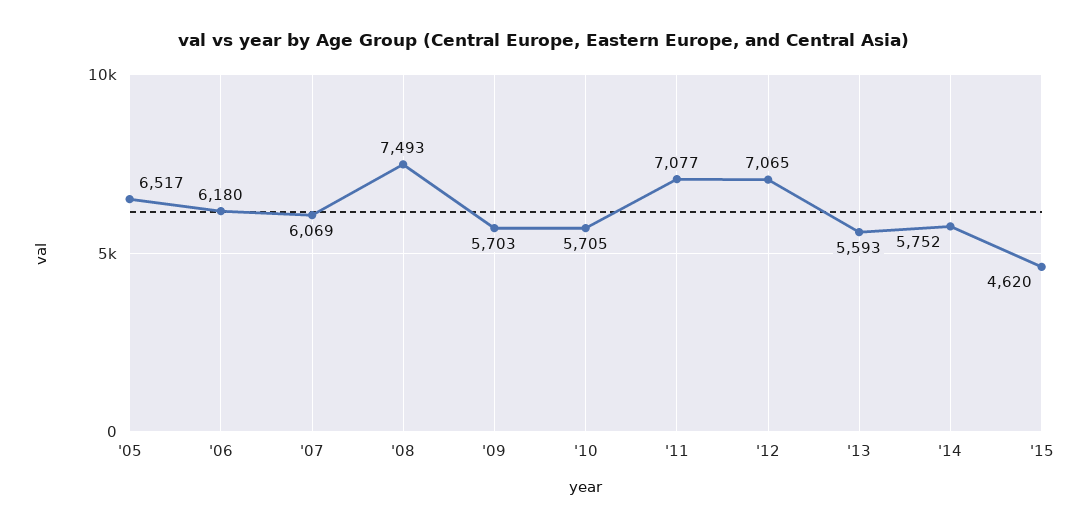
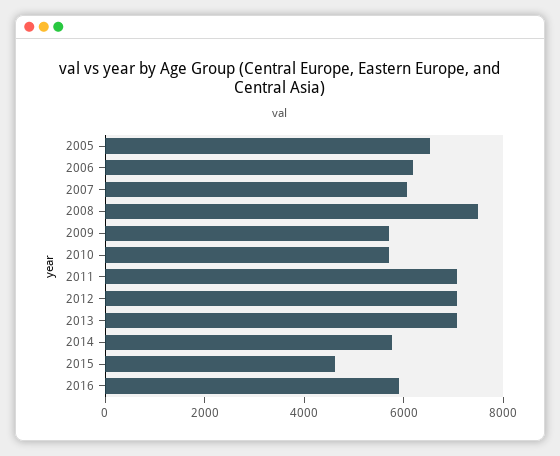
'13: 5593 -> 7000
2016: none -> 6000

